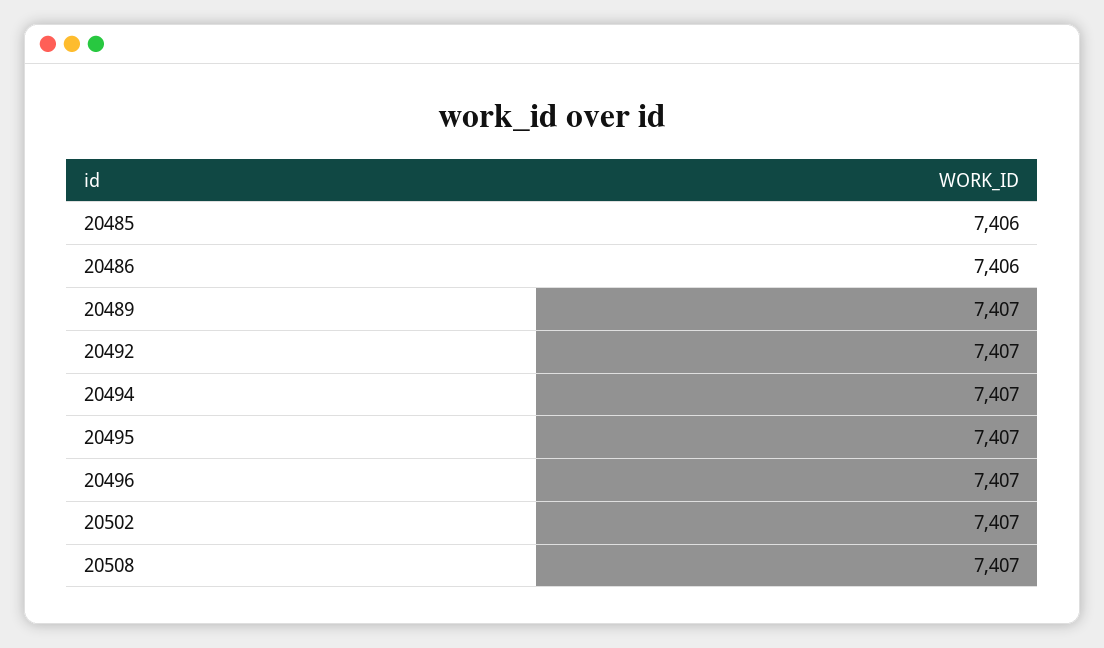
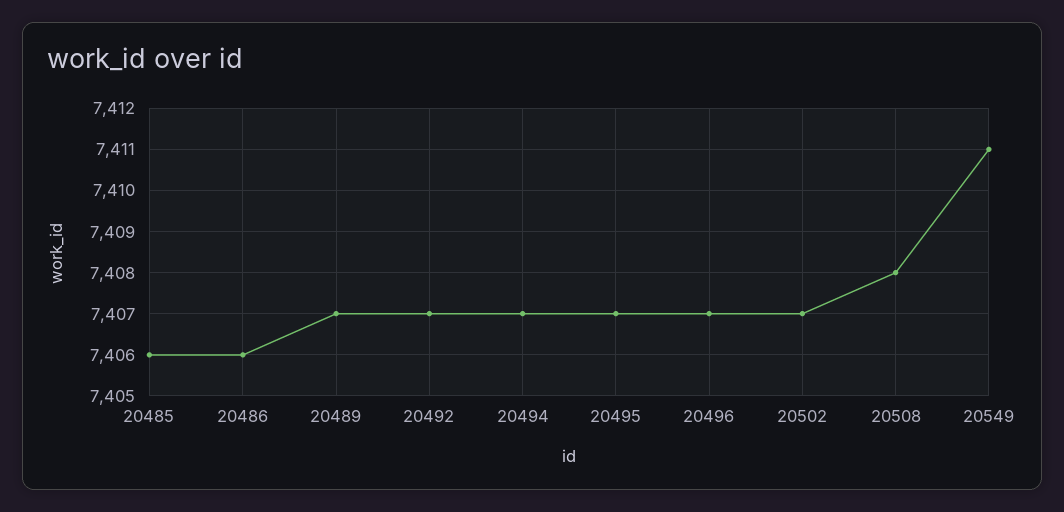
20508: 7407 -> 7408
20549: none -> 7411

